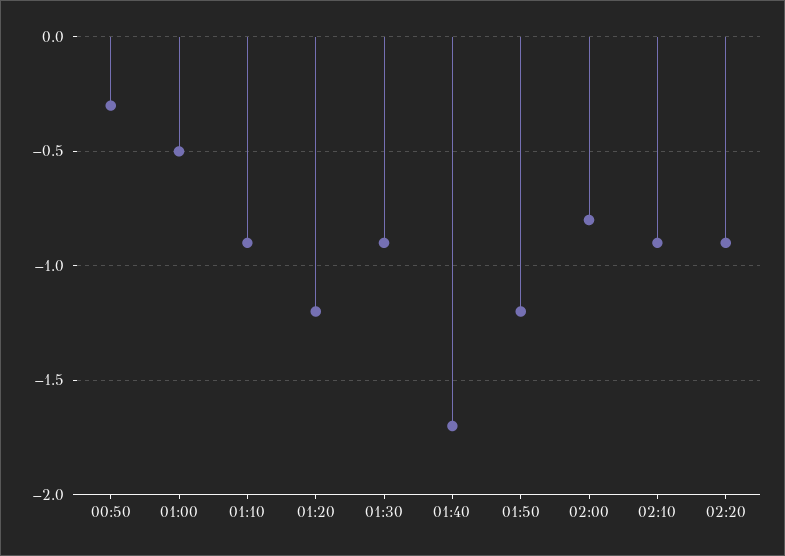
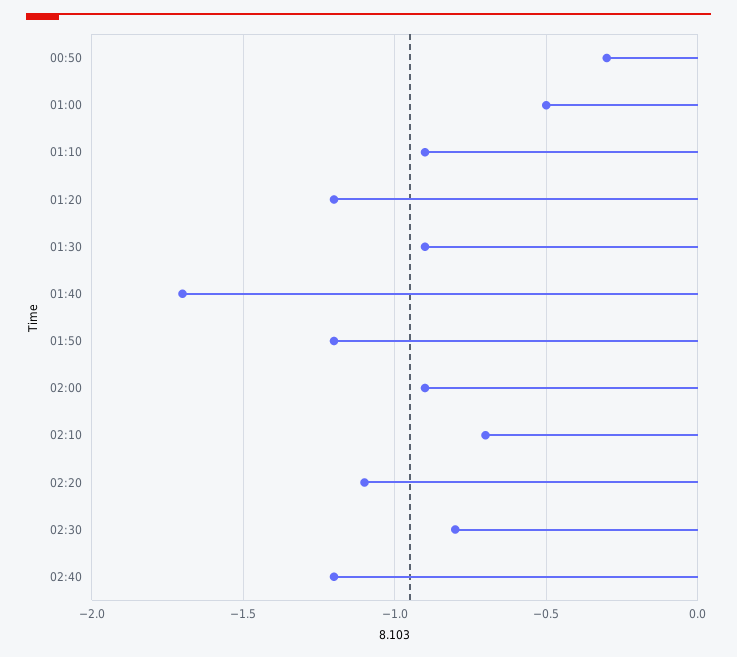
02:00: -0.8 -> -0.9
02:10: -0.9 -> -0.7
02:20: -0.9 -> -1.1
02:30: none -> -0.8
02:40: none -> -1.2

